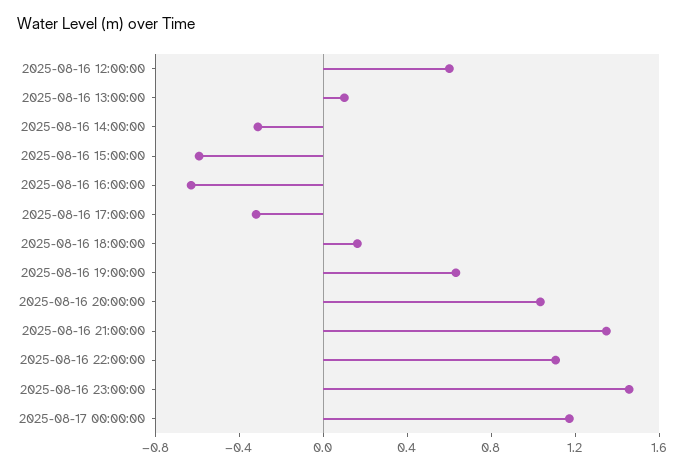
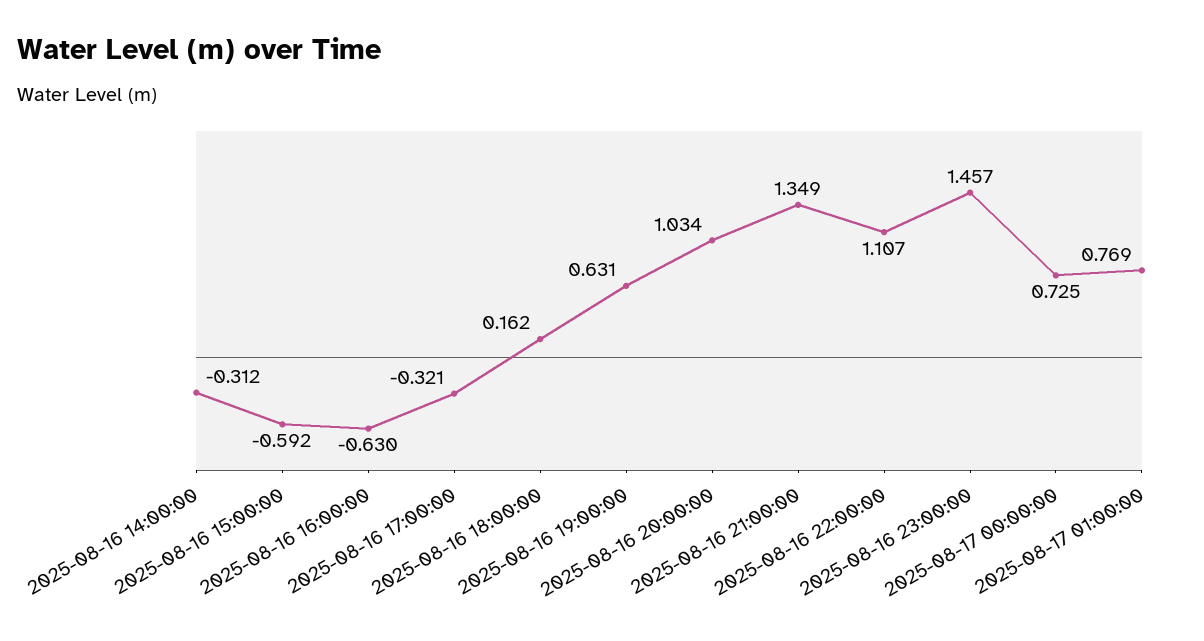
2025-08-16 12:00:00: 0.6 -> none
2025-08-16 13:00:00: 0.1 -> none
2025-08-17 00:00:00: 1.2 -> 0.725
2025-08-17 01:00:00: none -> 0.769

